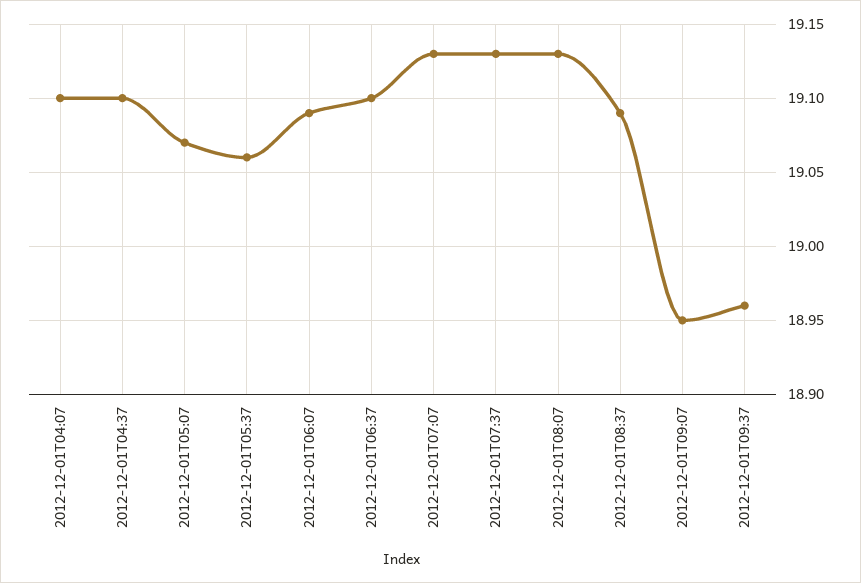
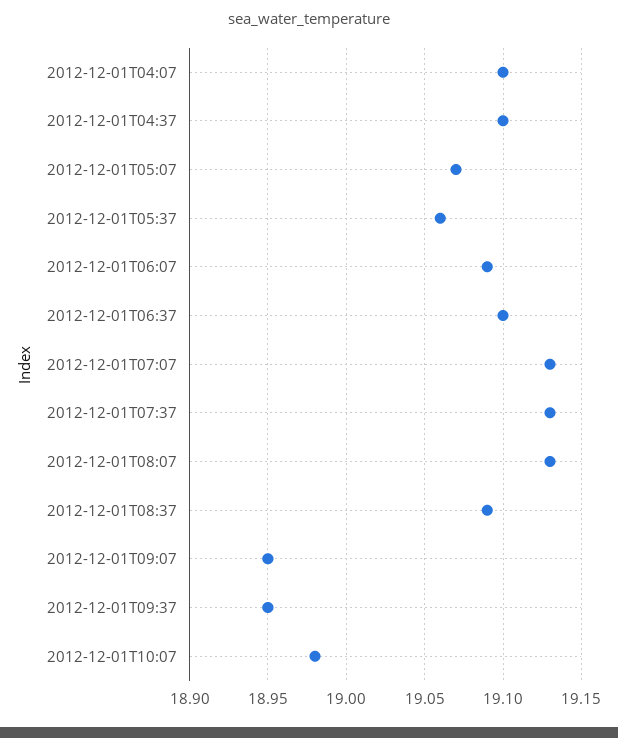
2012-12-01T09:37: 18.96 -> 18.95
2012-12-01T10:07: none -> 18.98

